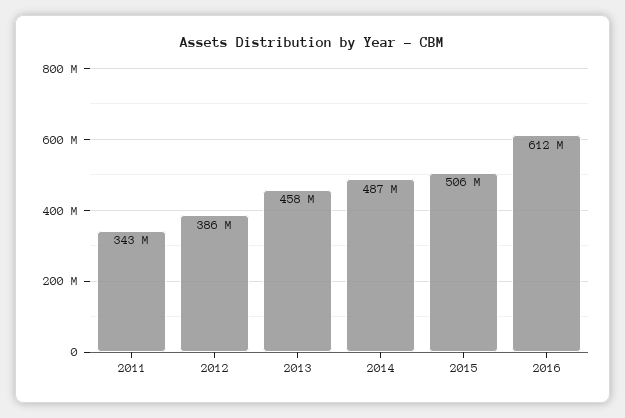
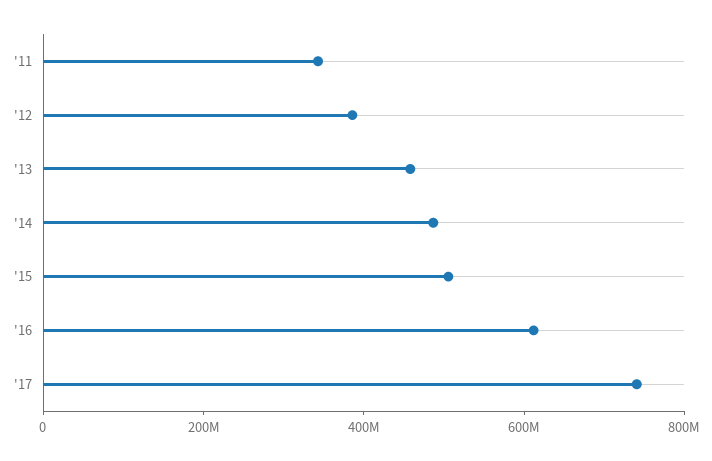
'17: none -> 750000000

